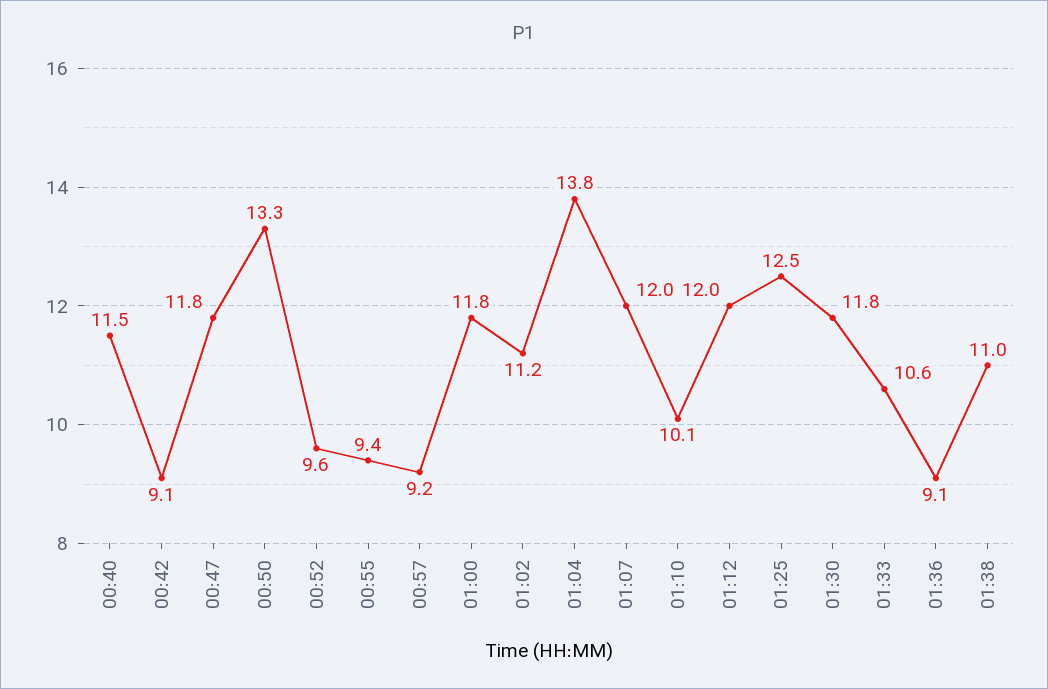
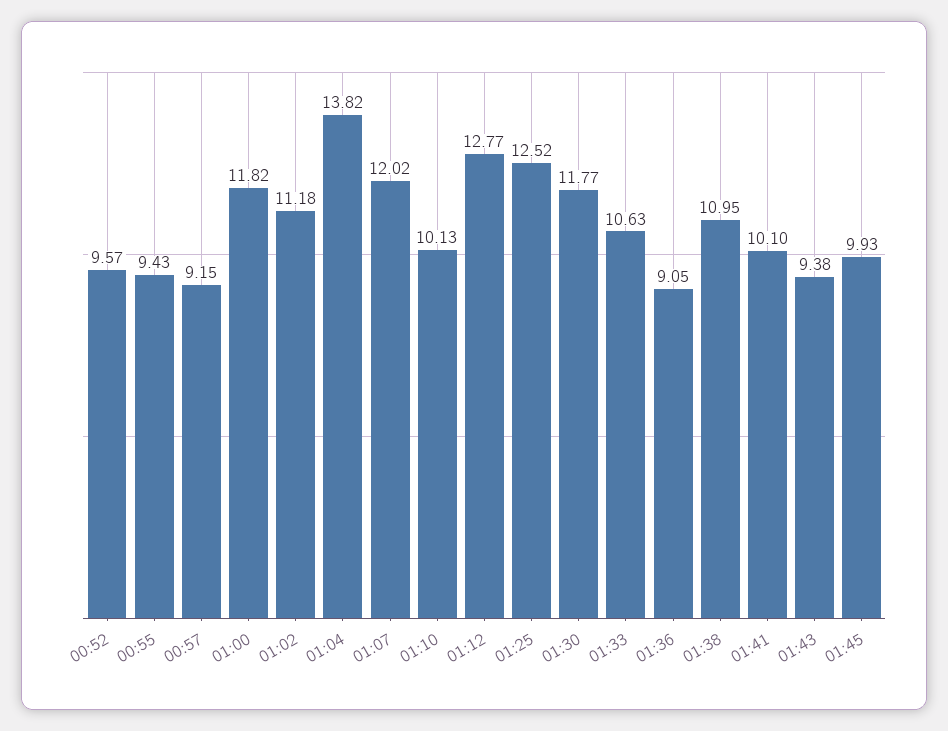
00:40: 11.5 -> none
00:42: 9.1 -> none
00:47: 11.8 -> none
00:50: 13.3 -> none
01:12: 12 -> 12.77
01:41: none -> 10.1
01:43: none -> 9.38
01:45: none -> 9.93

